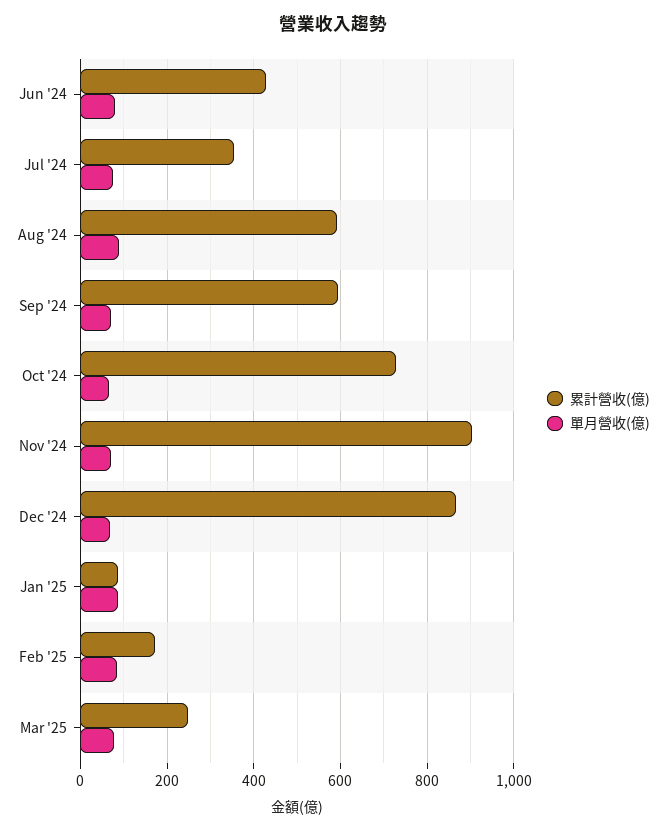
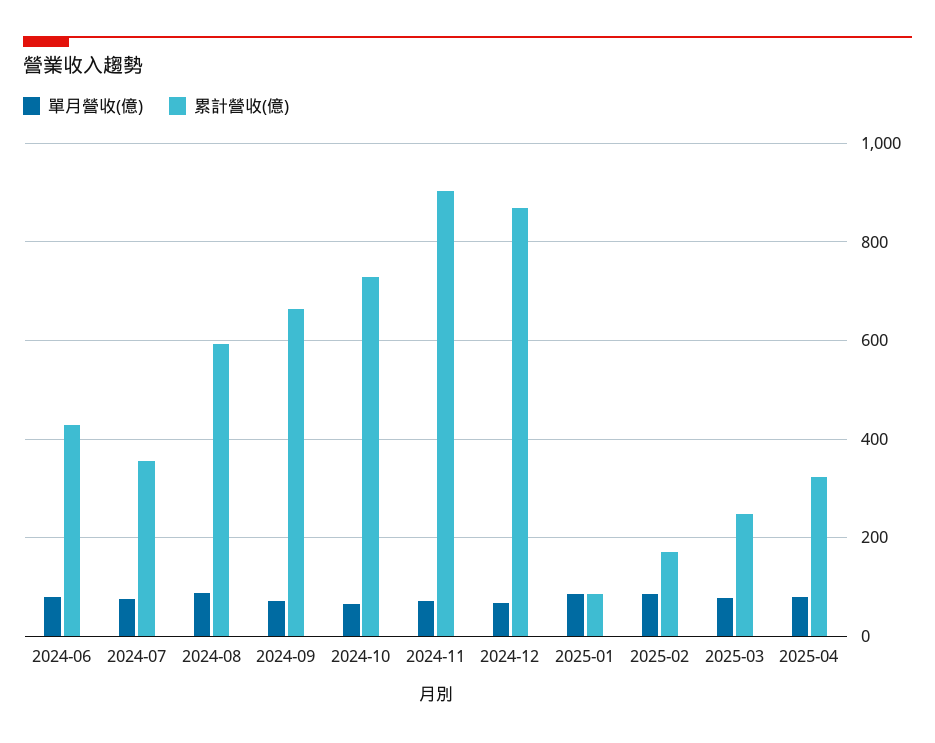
累計營收(億), Sep '24: 600 -> 660
單月營收(億), 2025-04: none -> 80
累計營收(億), 2025-04: none -> 320

